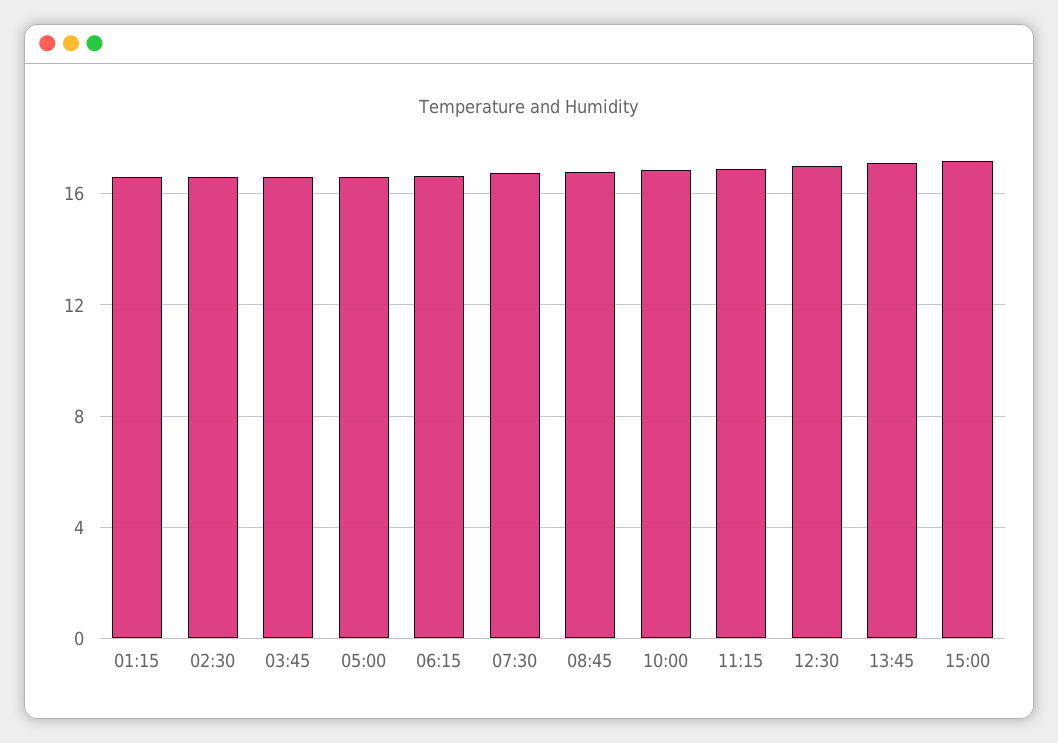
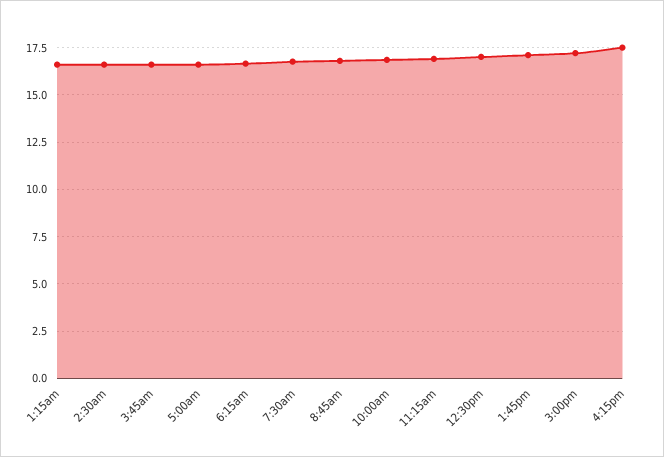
4:15pm: none -> 17.5

